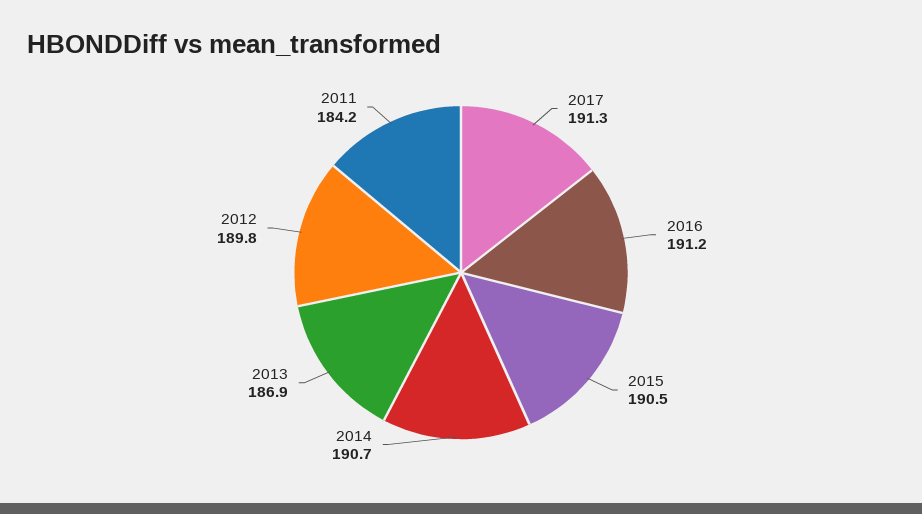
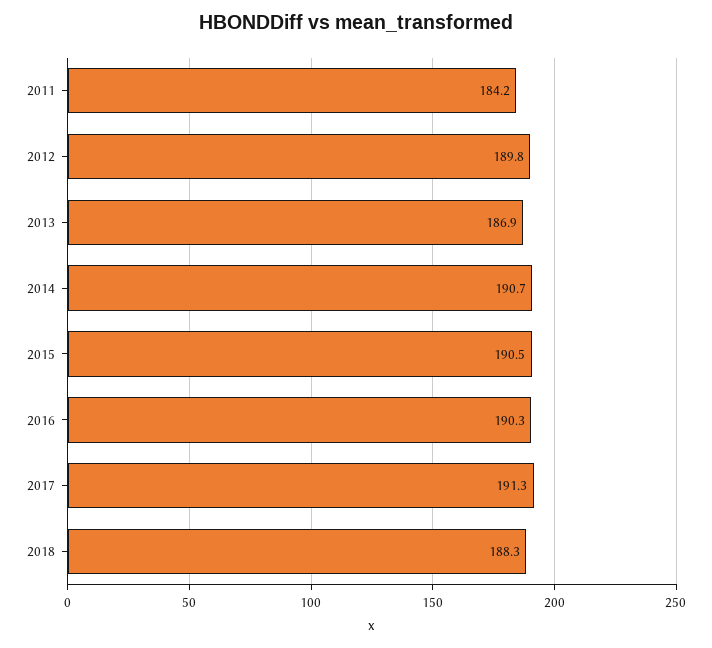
2016: 191.2 -> 190.3
2018: none -> 188.3

